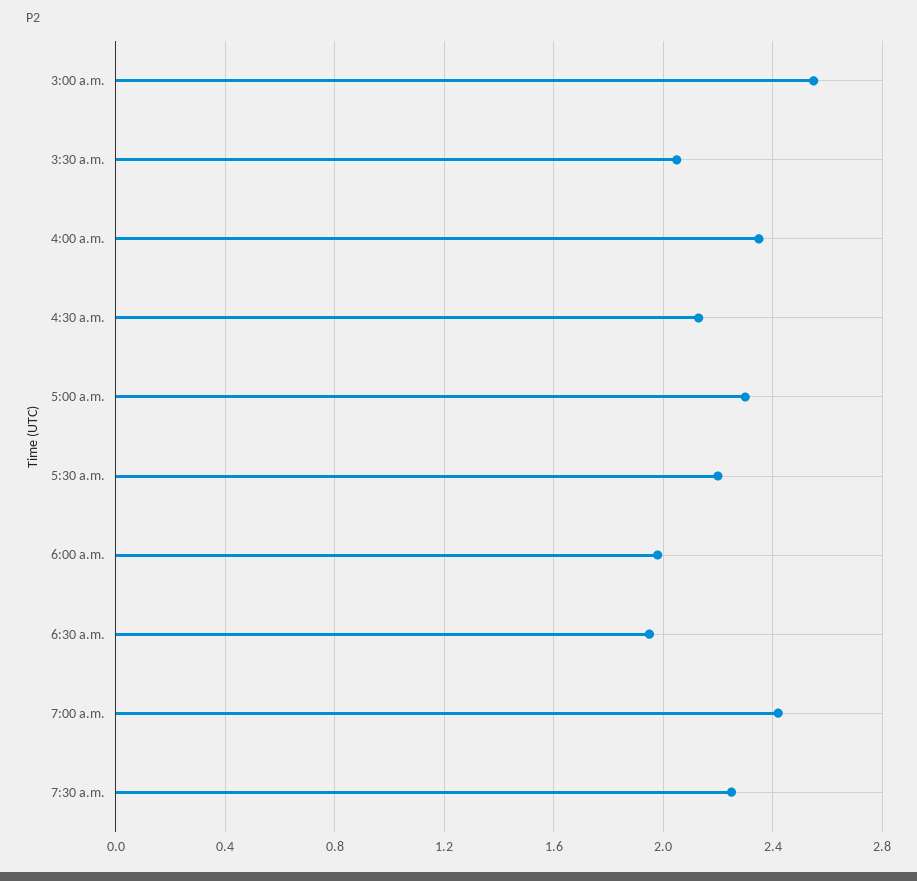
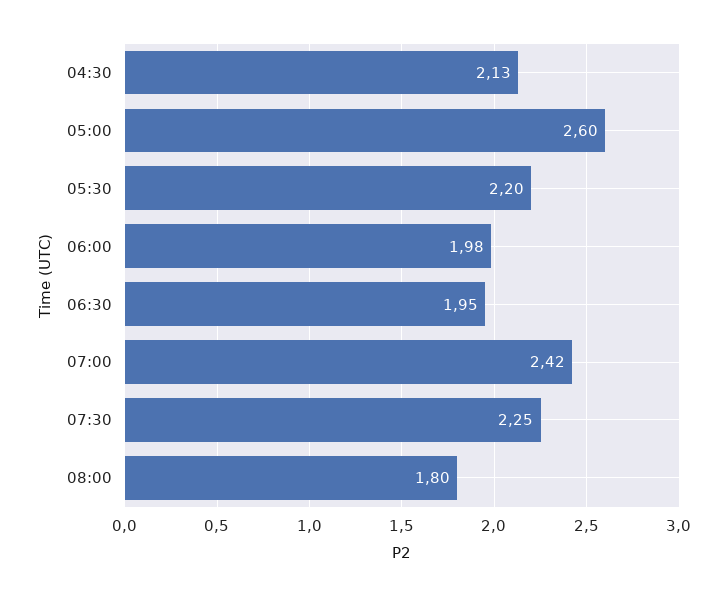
3:00 a.m.: 2.55 -> none
3:30 a.m.: 2.05 -> none
4:00 a.m.: 2.35 -> none
5:00 a.m.: 2.3 -> 2.6
08:00: none -> 1.8

